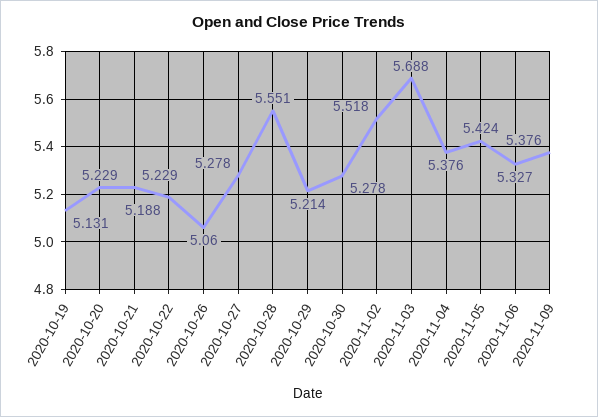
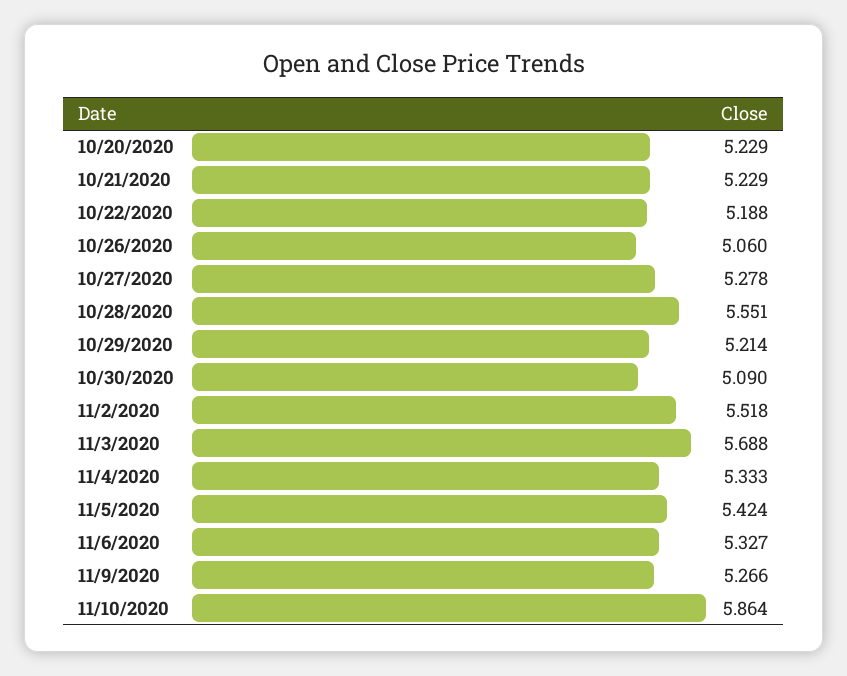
2020-10-19: 5.131 -> none
2020-10-30: 5.278 -> 5.09
2020-11-04: 5.376 -> 5.333
2020-11-09: 5.376 -> 5.266
11/10/2020: none -> 5.864

